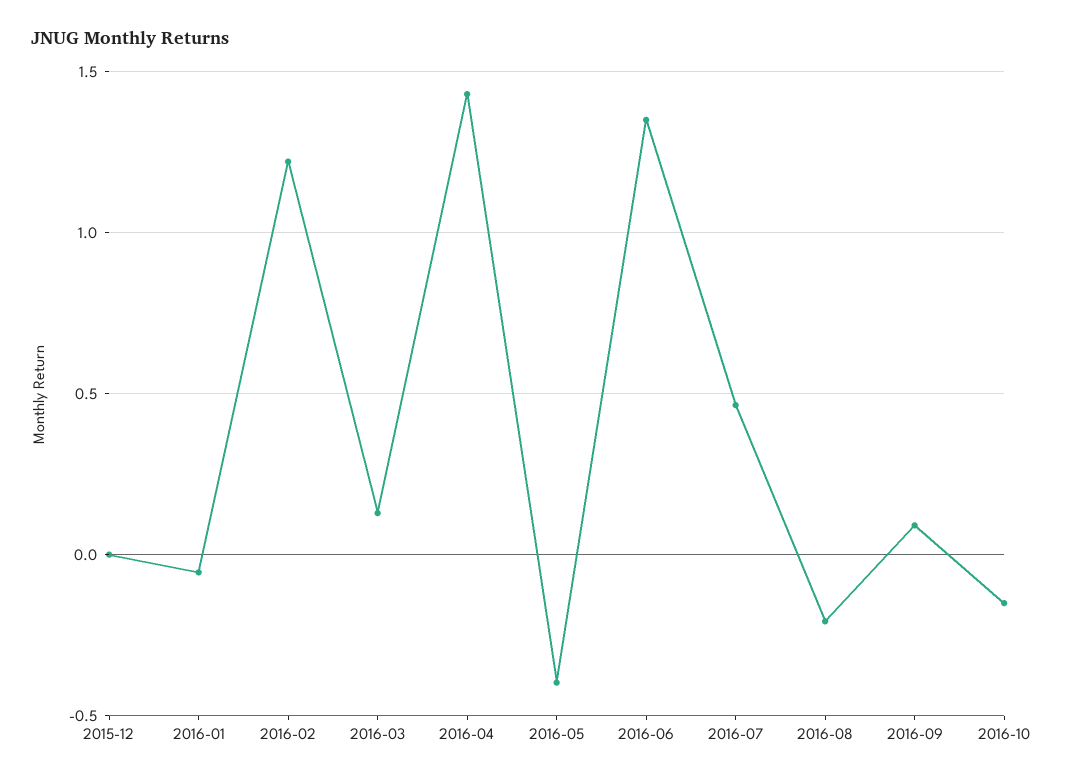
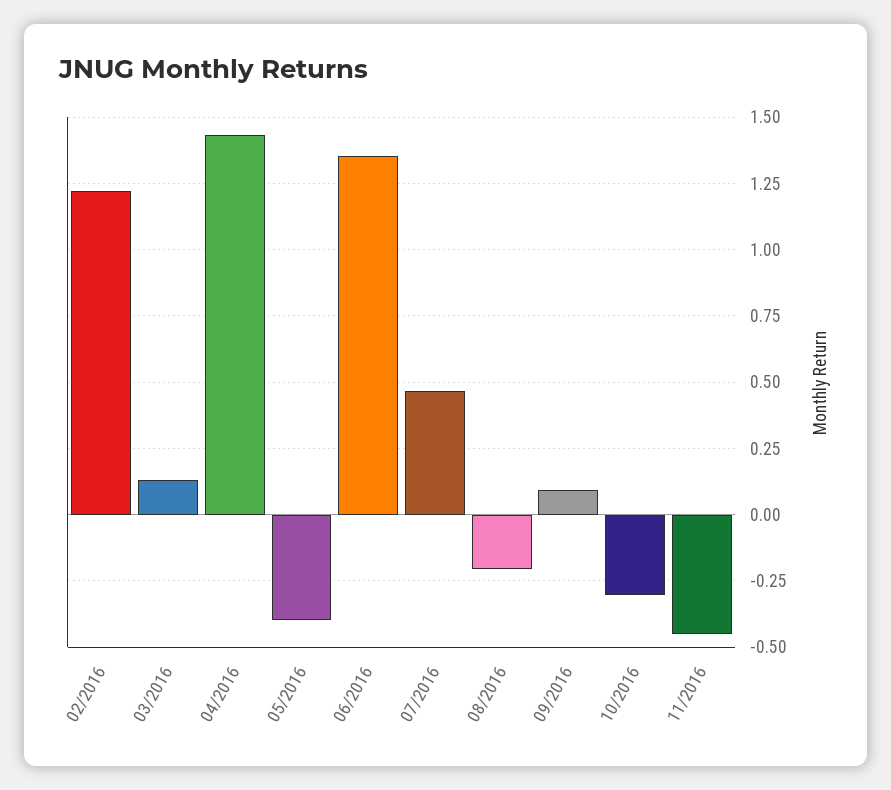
2015-12: 0 -> none
2016-01: -0.05 -> none
2016-10: -0.15 -> -0.3
11/2016: none -> -0.45

